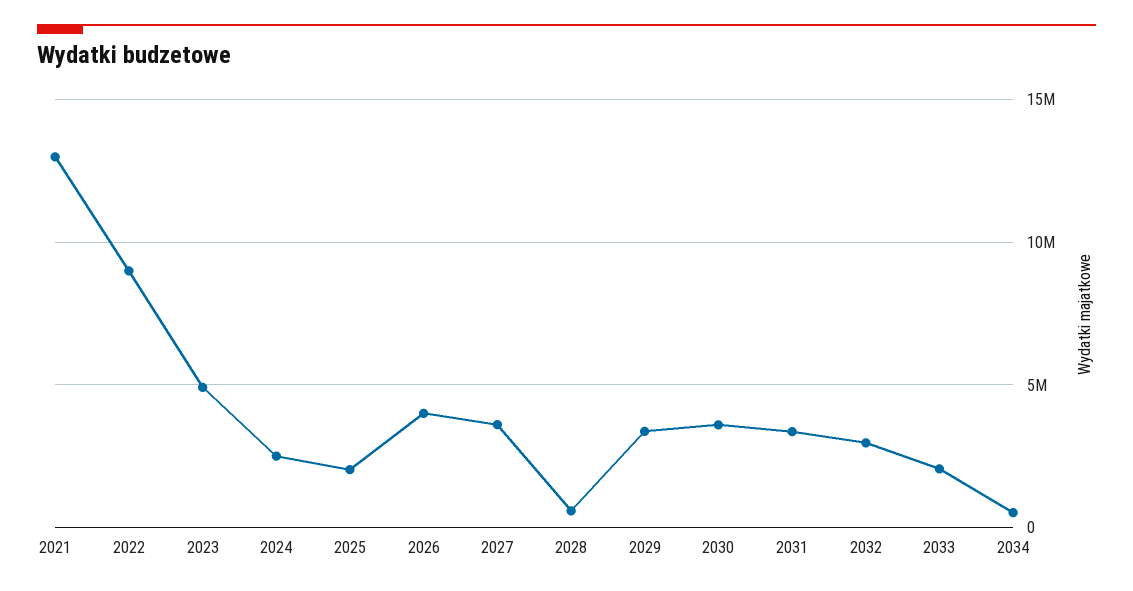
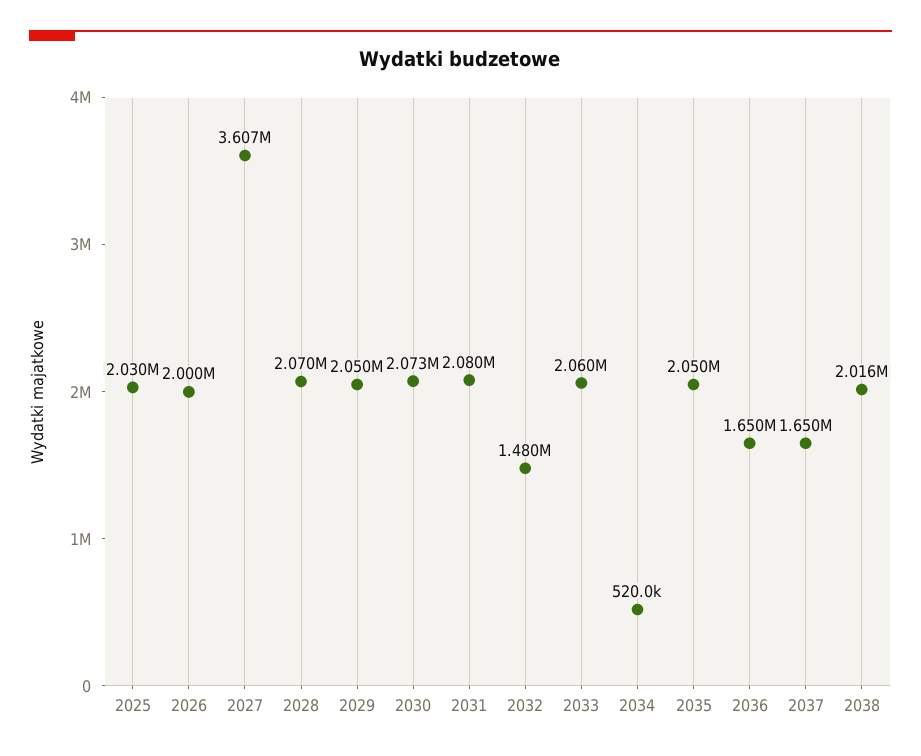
2021: 13000000 -> none
2022: 9000000 -> none
2023: 5000000 -> none
2024: 2500000 -> none
2026: 4000000 -> 2000000
2028: 500000 -> 2070000
2029: 3500000 -> 2050000
2030: 3500000 -> 2073000
2031: 3500000 -> 2080000
2032: 3000000 -> 1480000
2035: none -> 2050000
2036: none -> 1650000
2037: none -> 1650000
2038: none -> 2016000

